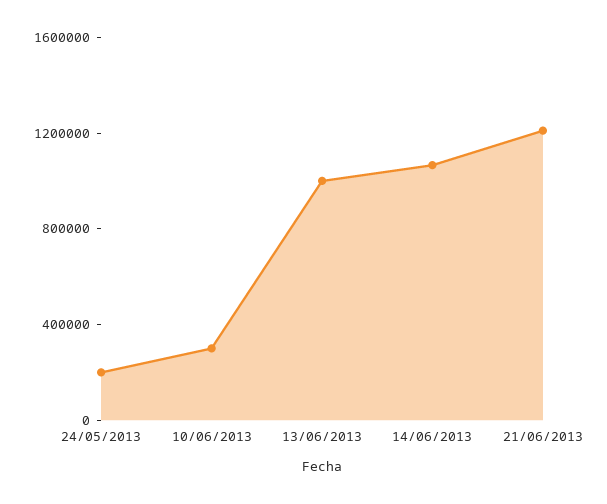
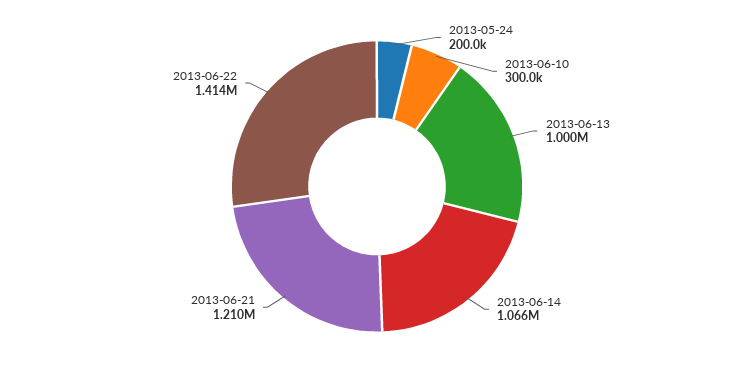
2013-06-22: none -> 1414000

